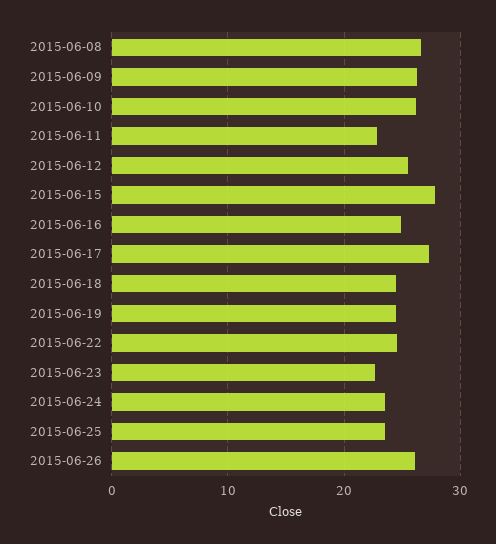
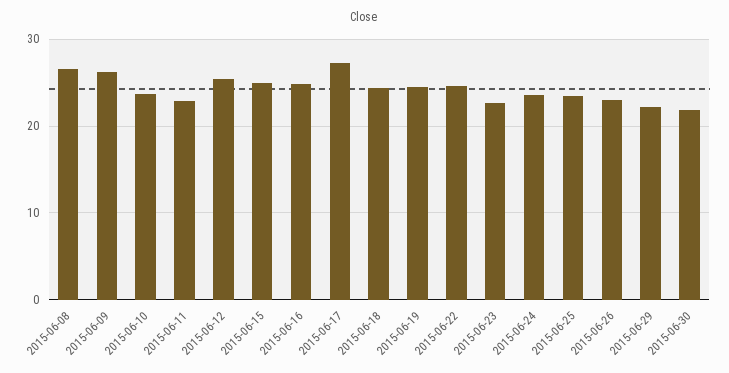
2015-06-10: 26 -> 24
2015-06-15: 28 -> 25
2015-06-26: 26 -> 23
2015-06-29: none -> 22
2015-06-30: none -> 22

